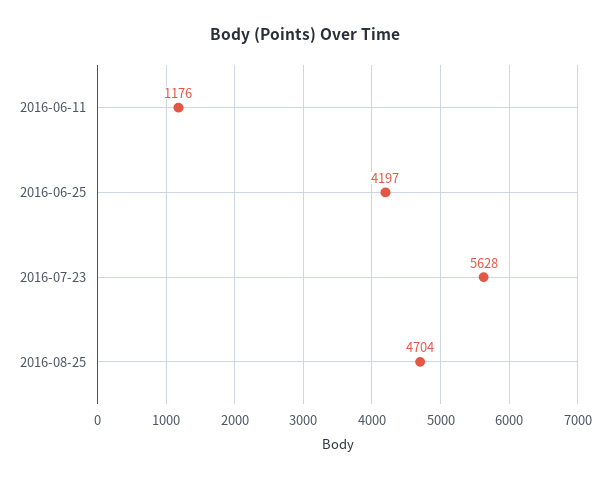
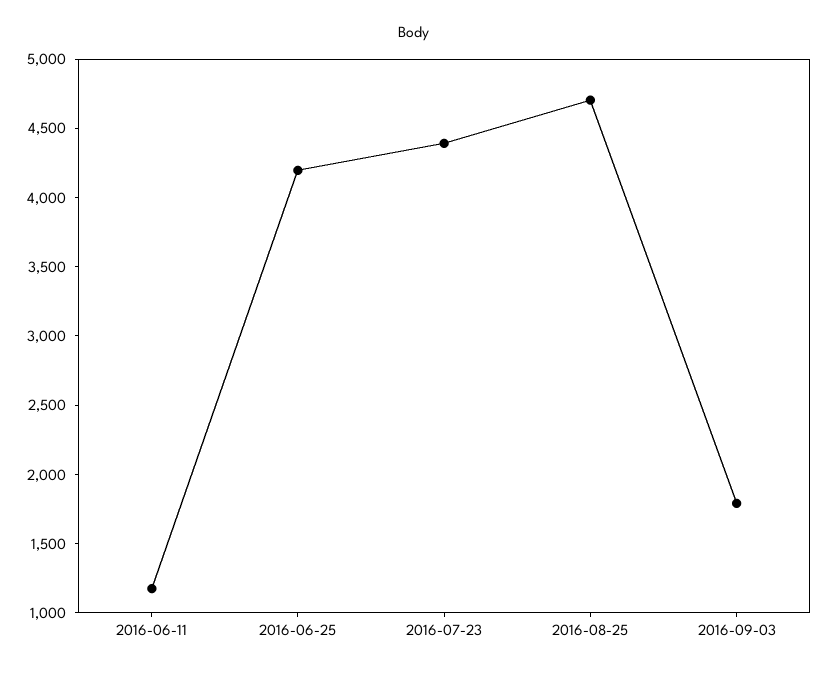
2016-07-23: 5628 -> 4400
2016-09-03: none -> 1800

